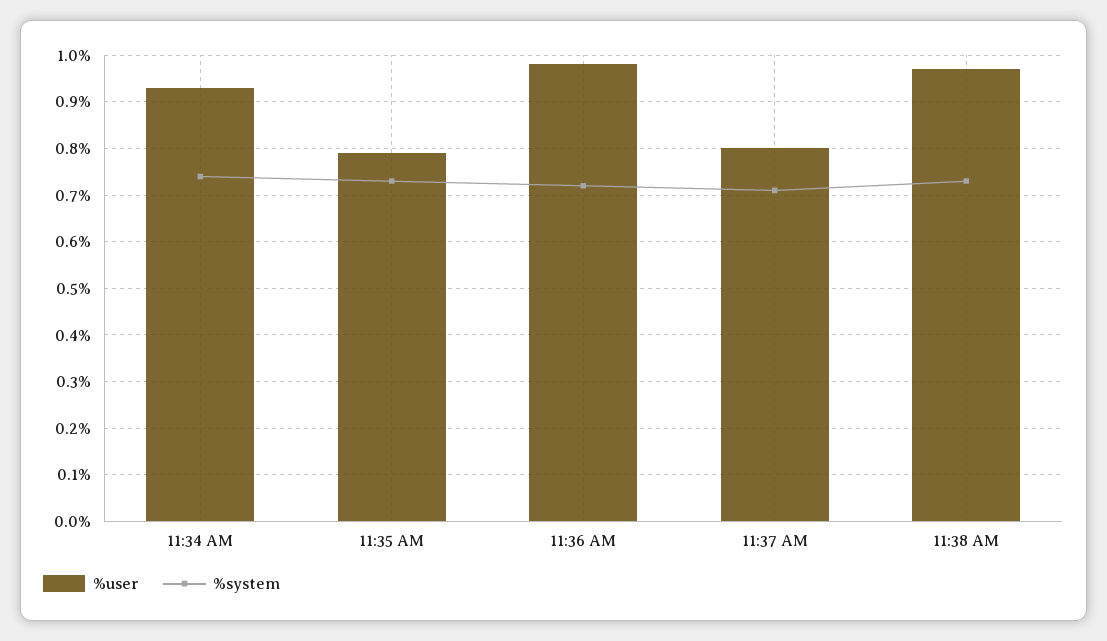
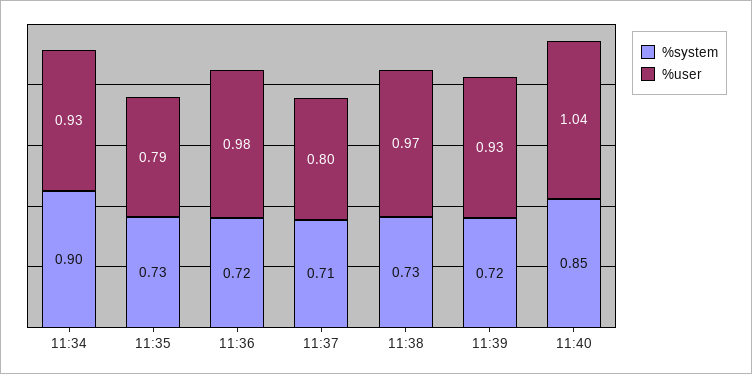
%system, 11:34 AM: 0.75 -> 0.9
%system, 11:39: none -> 0.72
%user, 11:39: none -> 0.93
%system, 11:40: none -> 0.85
%user, 11:40: none -> 1.04

